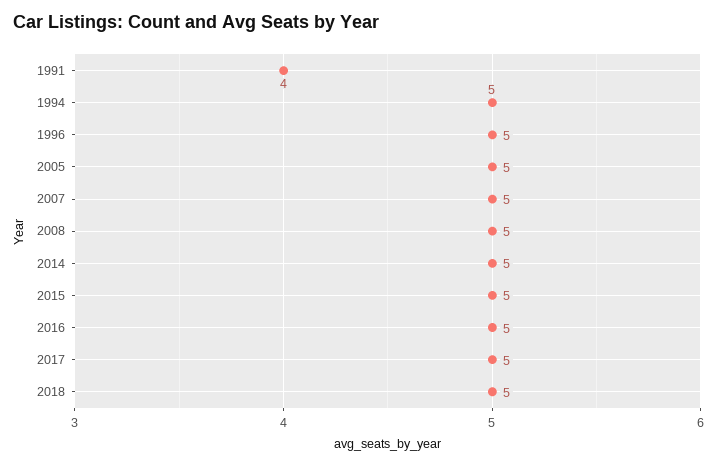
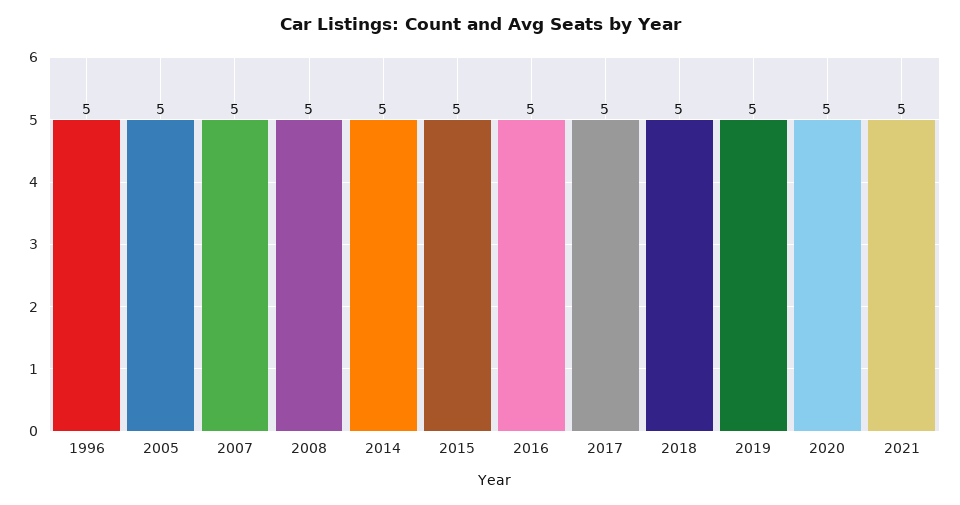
1991: 4 -> none
1994: 5 -> none
2019: none -> 5
2020: none -> 5
2021: none -> 5

